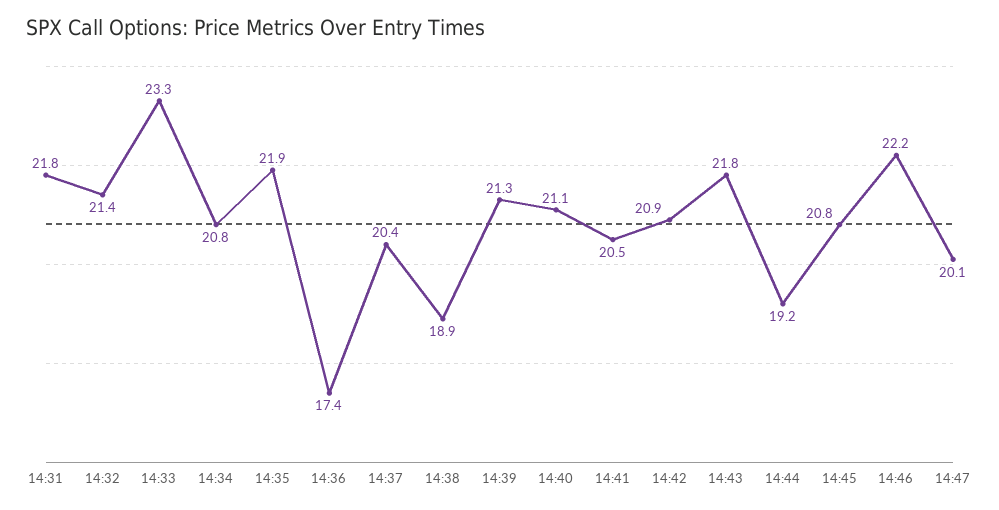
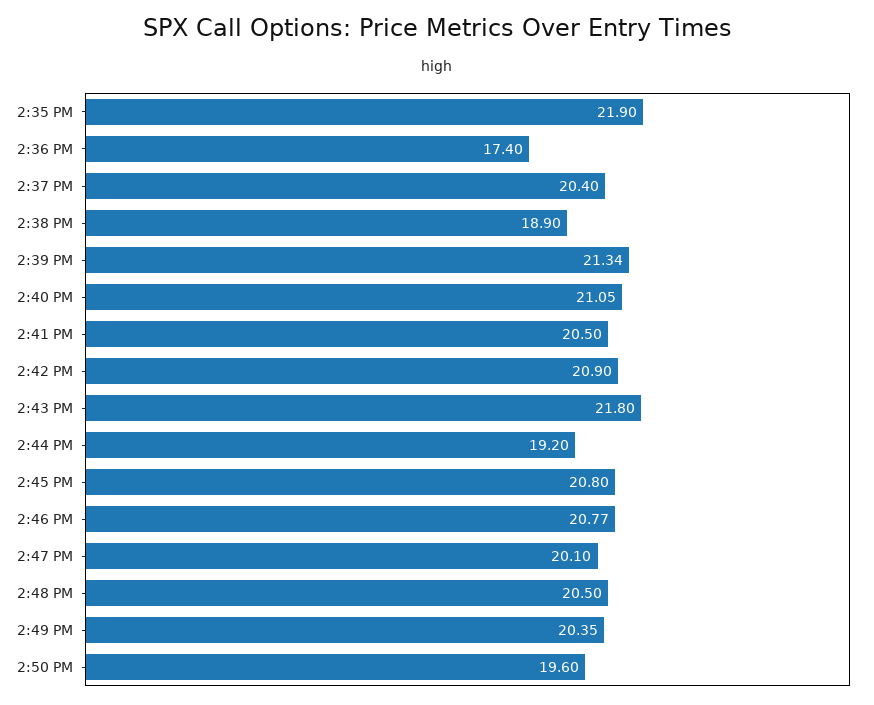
14:31: 21.8 -> none
14:32: 21.4 -> none
14:33: 23.3 -> none
14:34: 20.8 -> none
14:46: 22.2 -> 20.77
2:48 PM: none -> 20.5
2:49 PM: none -> 20.35
2:50 PM: none -> 19.6

